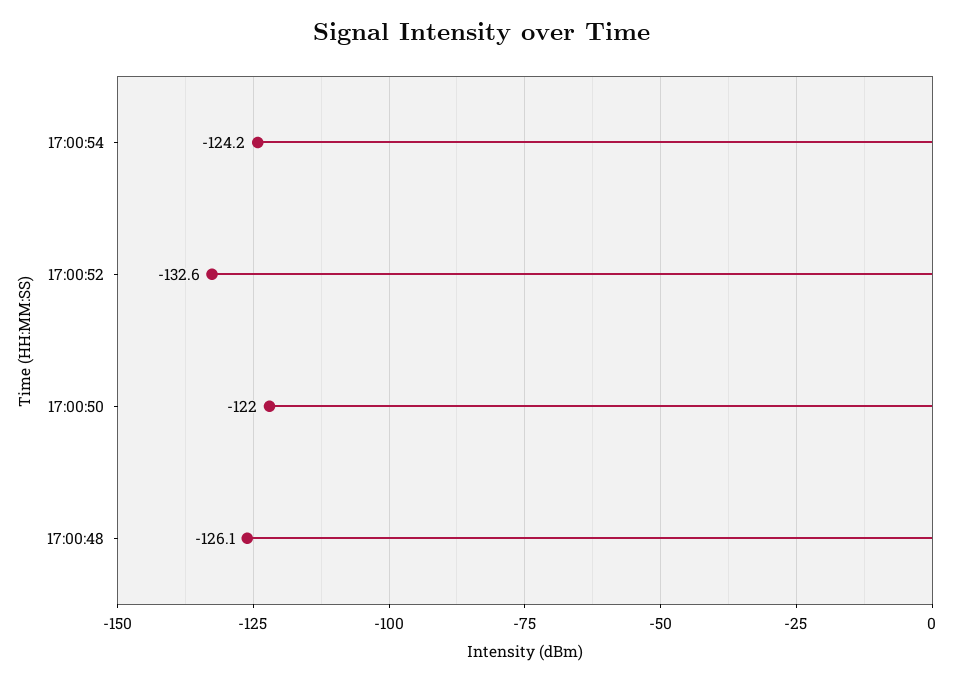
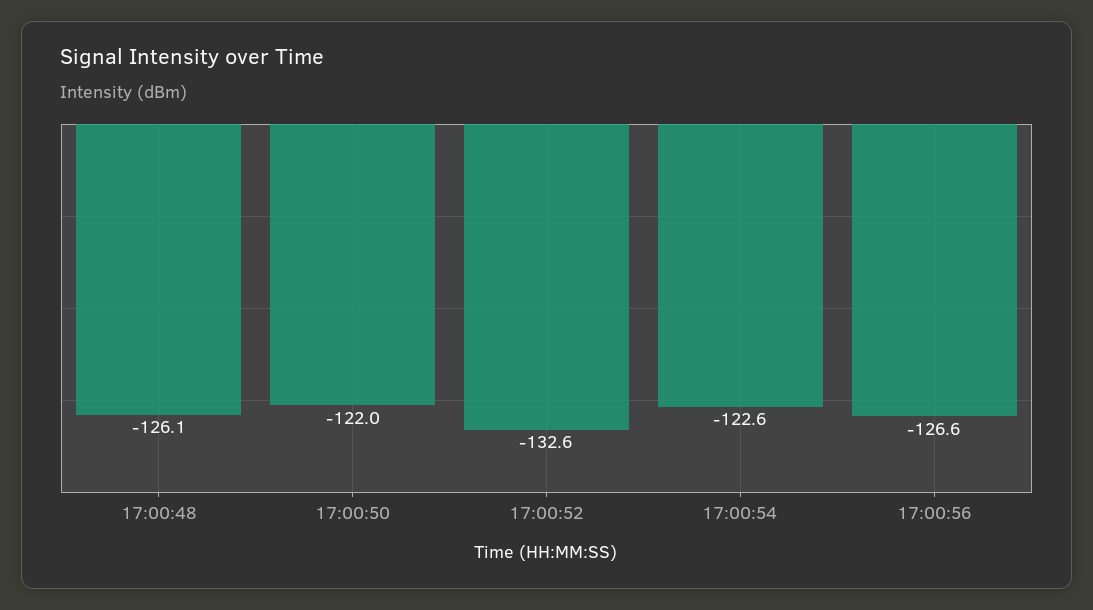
17:00:54: -124.2 -> -122.6
17:00:56: none -> -126.6

